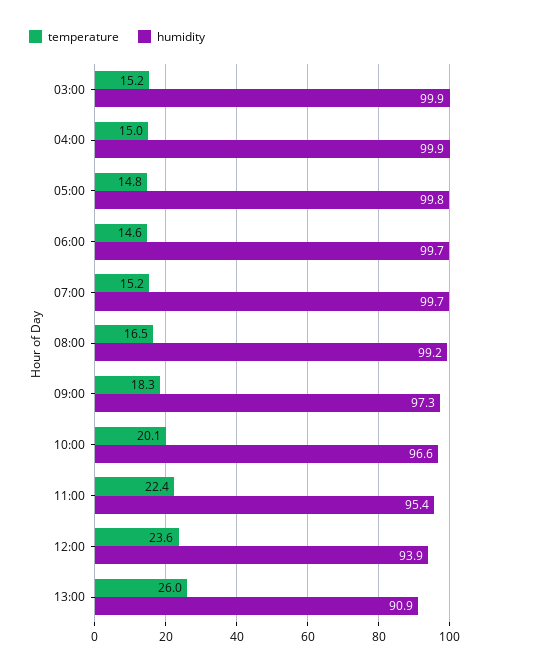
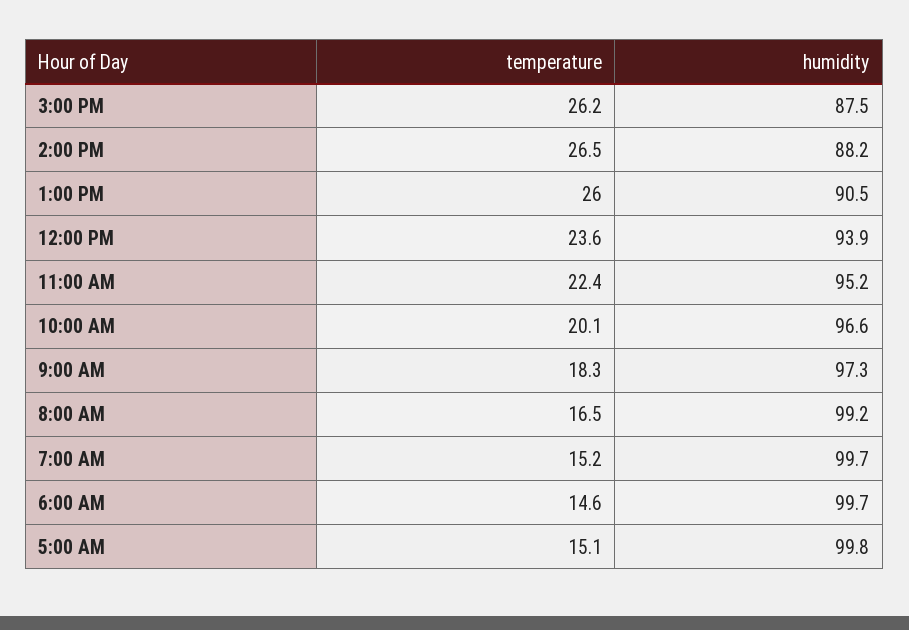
temperature, 03:00: 15.2 -> none
humidity, 03:00: 99.9 -> none
temperature, 04:00: 15 -> none
humidity, 04:00: 99.9 -> none
temperature, 05:00: 14.8 -> 15.1
humidity, 11:00: 95.4 -> 95.2
humidity, 13:00: 90.9 -> 90.5
temperature, 3:00 PM: none -> 26.2
humidity, 3:00 PM: none -> 87.5
temperature, 2:00 PM: none -> 26.5
humidity, 2:00 PM: none -> 88.2

